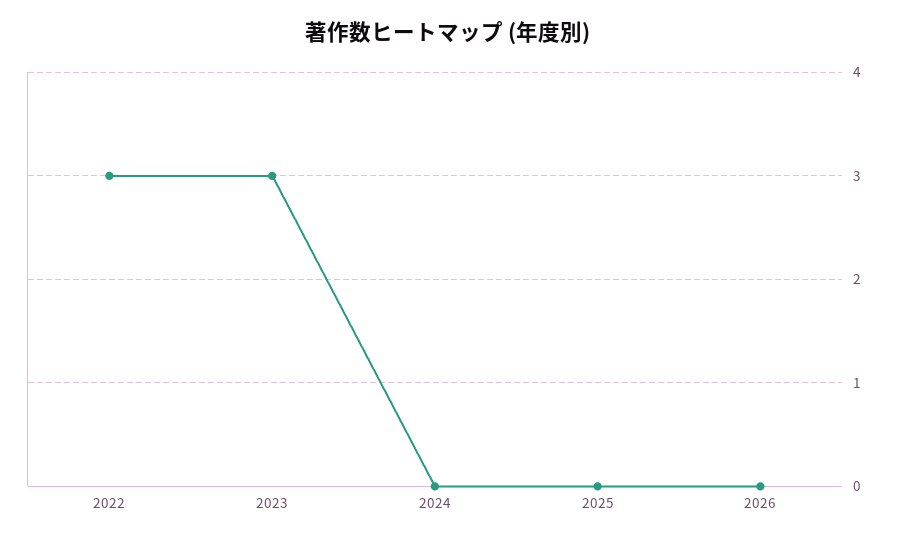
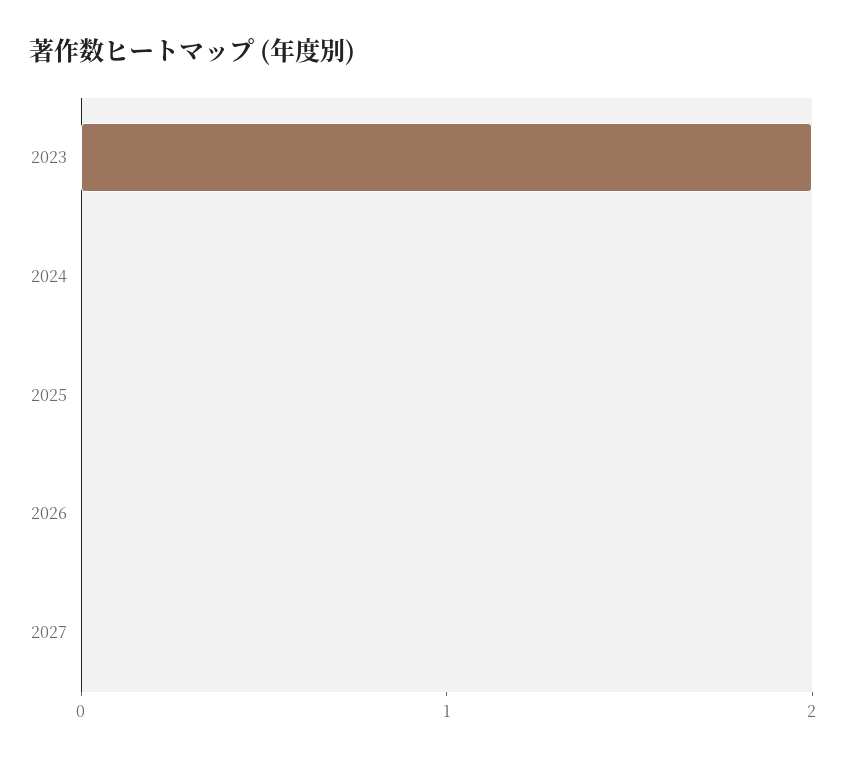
2022: 3 -> none
2023: 3 -> 2
2027: none -> 0

